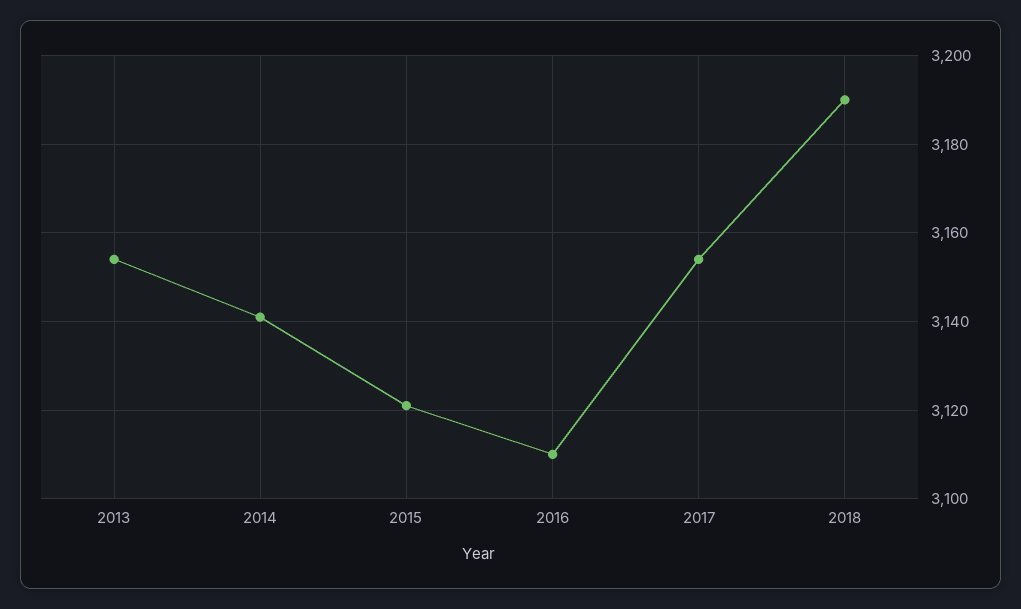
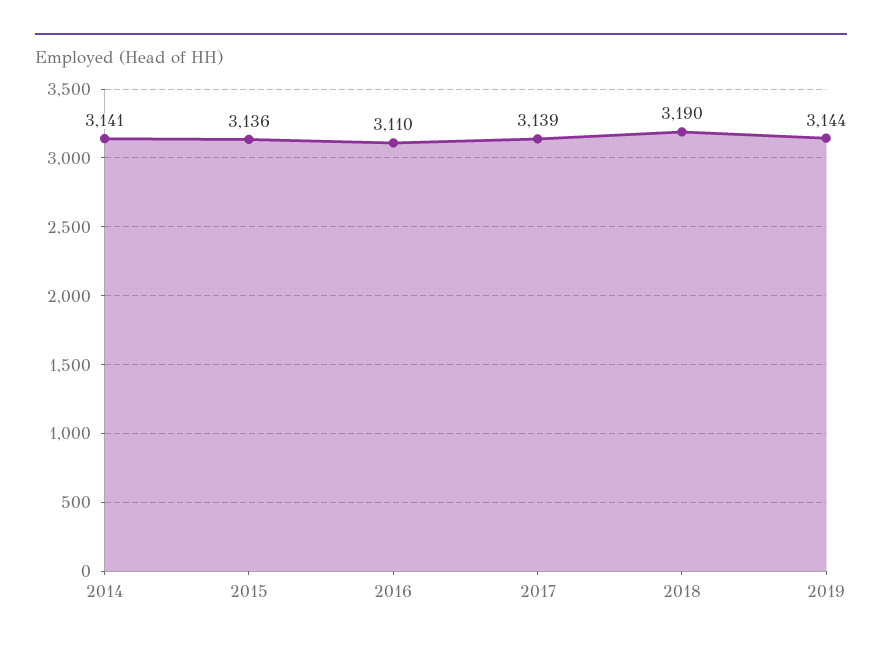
2013: 3155 -> none
2015: 3120 -> 3136
2017: 3155 -> 3139
2019: none -> 3144

